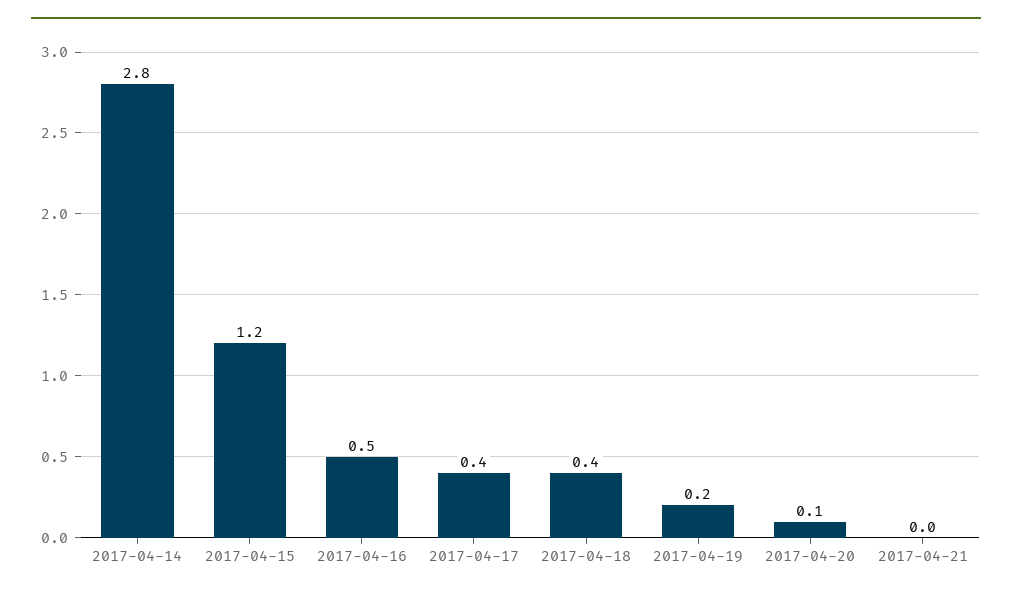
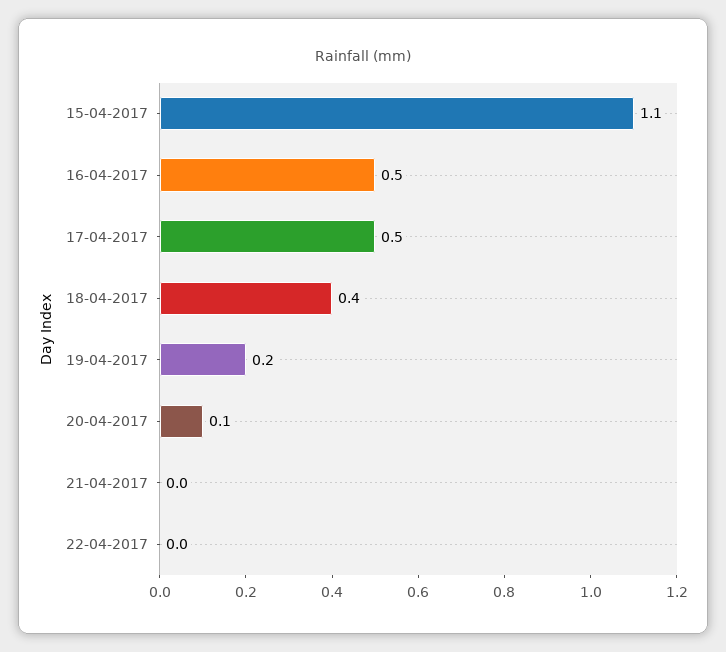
2017-04-14: 2.8 -> none
2017-04-15: 1.2 -> 1.1
2017-04-17: 0.4 -> 0.5
22-04-2017: none -> 0

